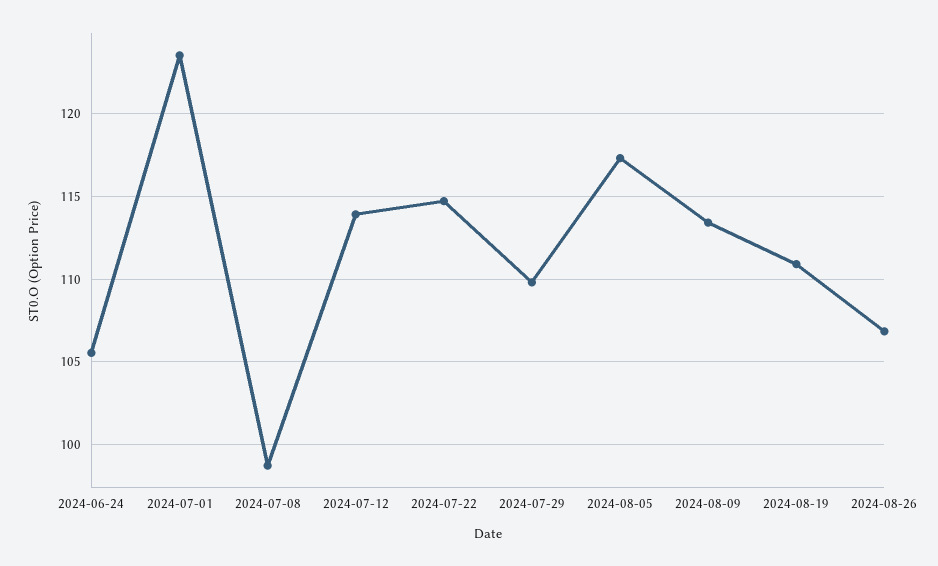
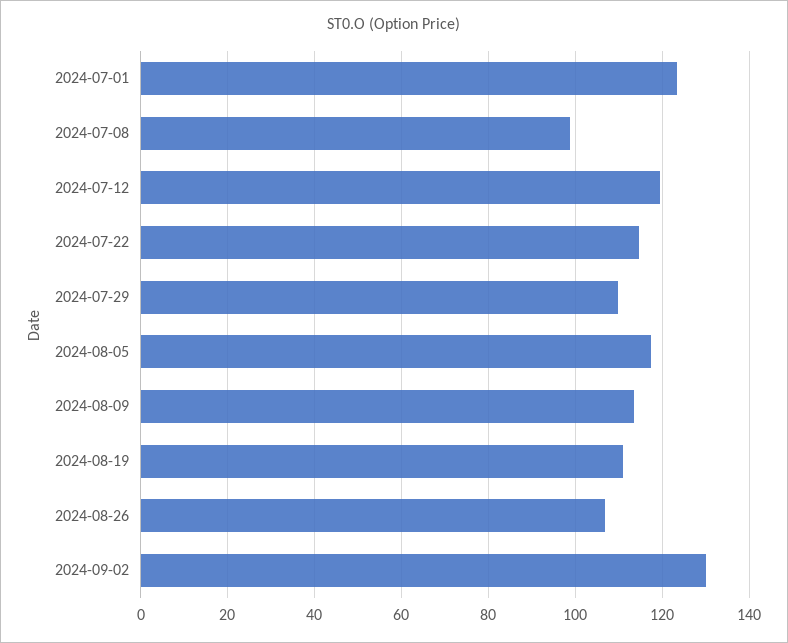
2024-06-24: 105.5 -> none
2024-07-12: 114 -> 120
2024-09-02: none -> 130

